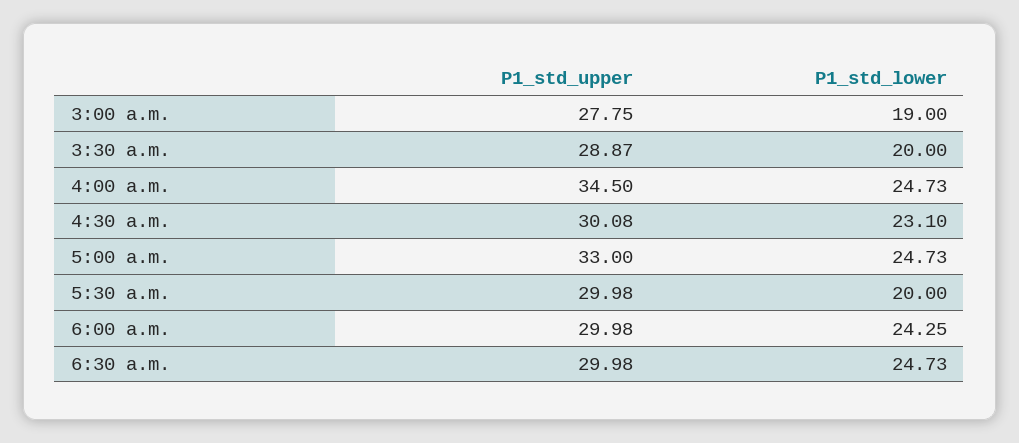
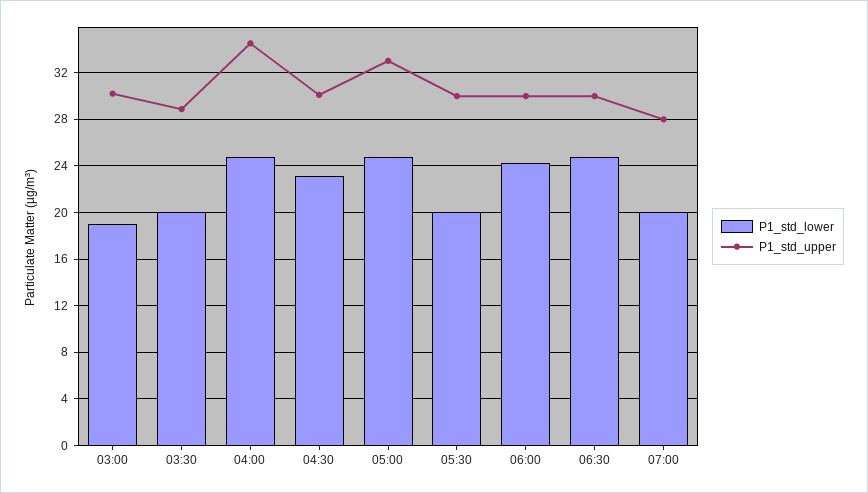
P1_std_upper, 3:00 a.m.: 27.75 -> 30
P1_std_lower, 07:00: none -> 20
P1_std_upper, 07:00: none -> 28

